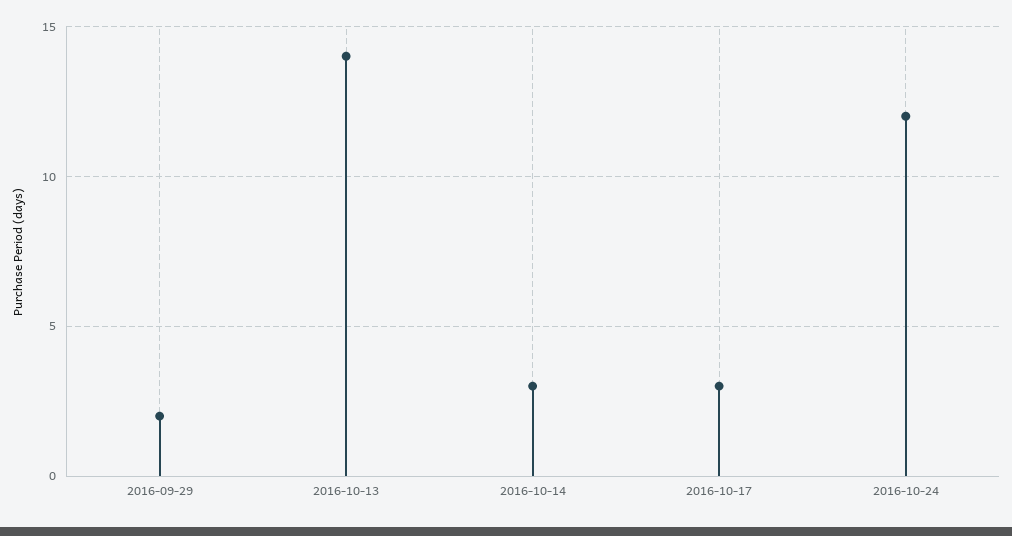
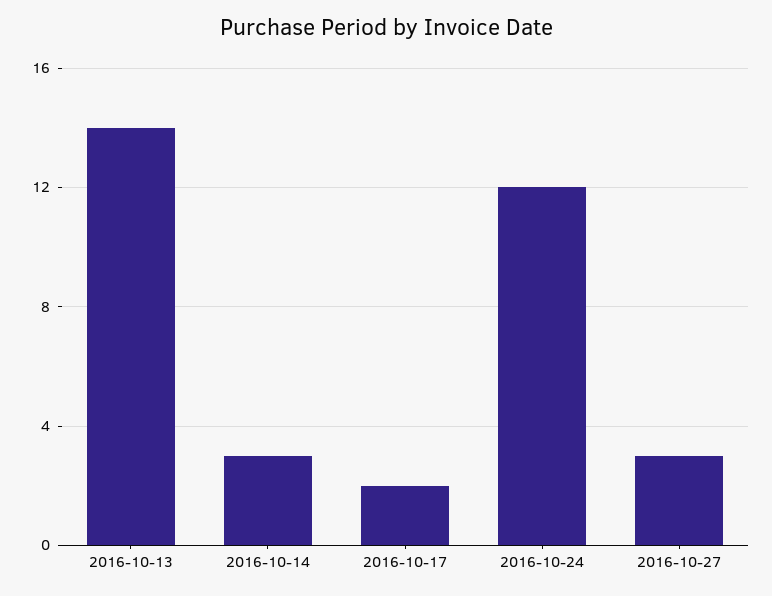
2016-09-29: 2 -> none
2016-10-17: 3 -> 2
2016-10-27: none -> 3

